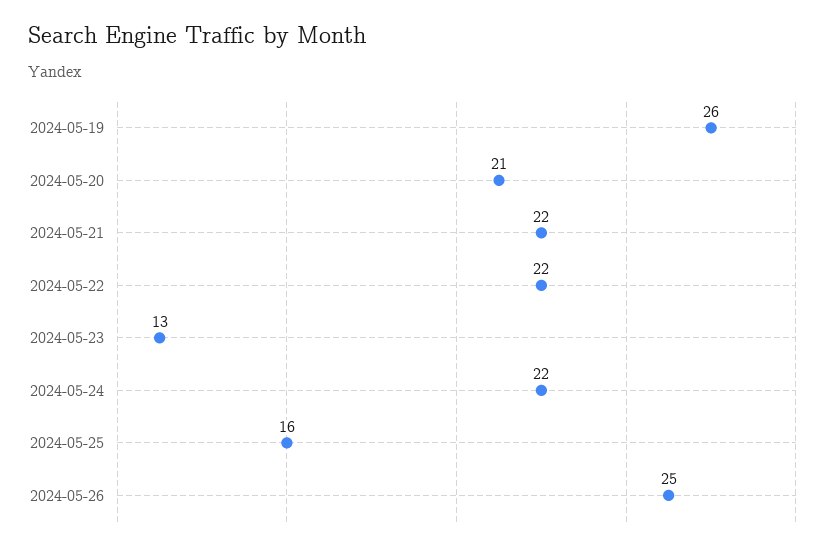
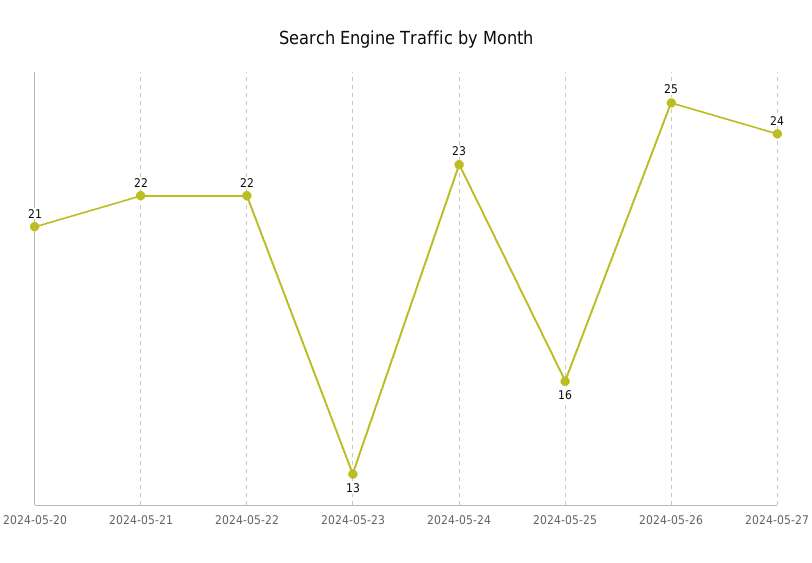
2024-05-19: 26 -> none
2024-05-24: 22 -> 23
2024-05-27: none -> 24

